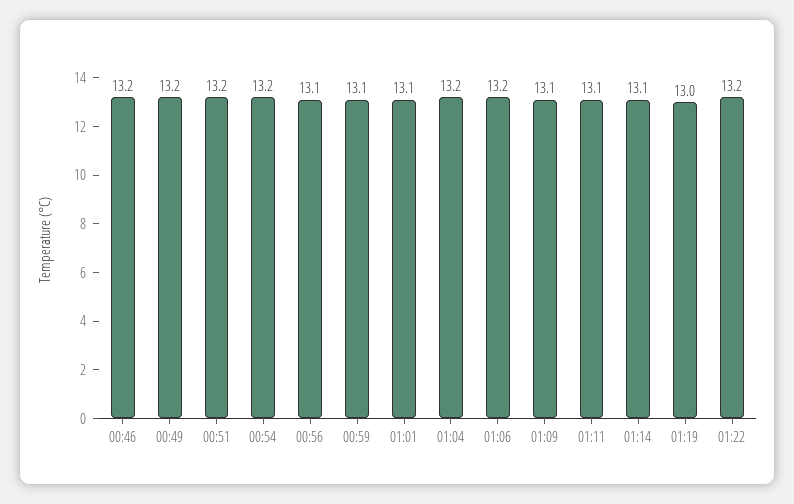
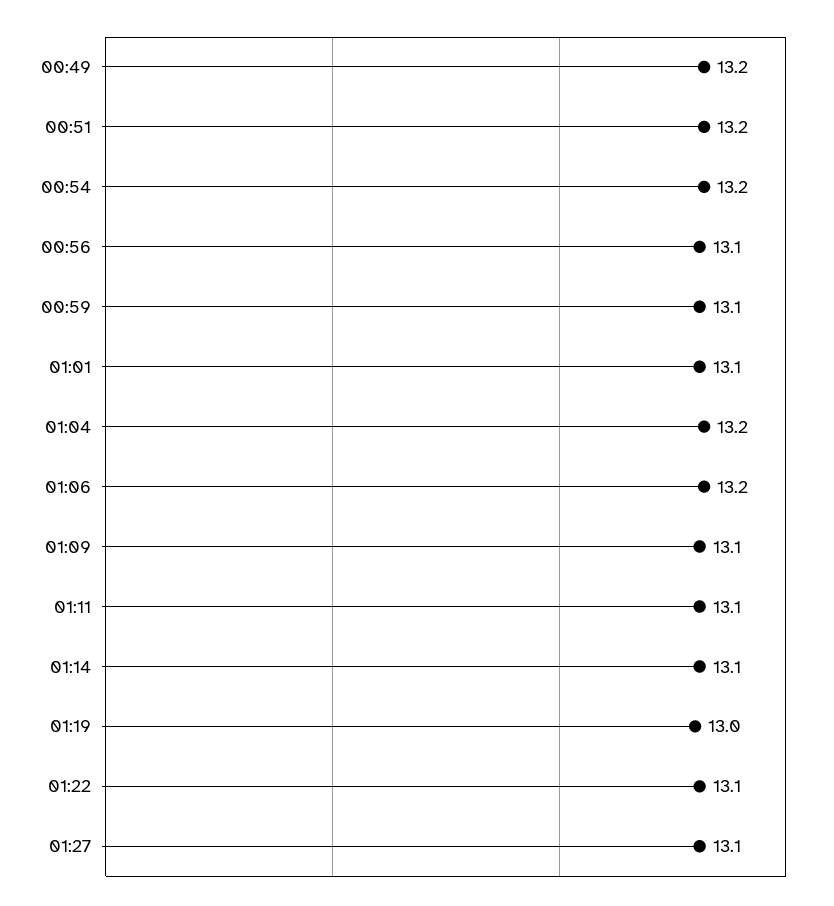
00:46: 13.2 -> none
01:22: 13.2 -> 13.1
01:27: none -> 13.1

